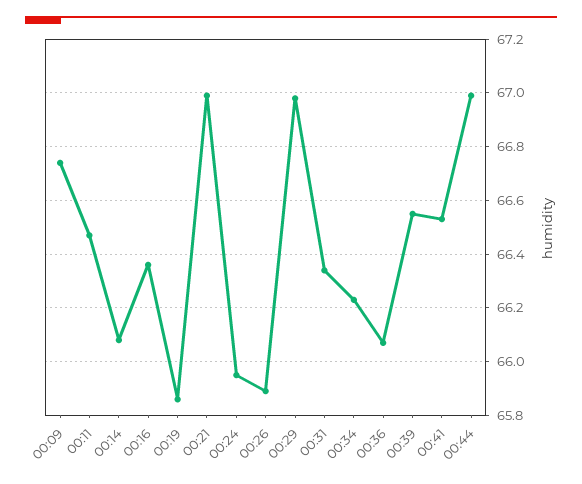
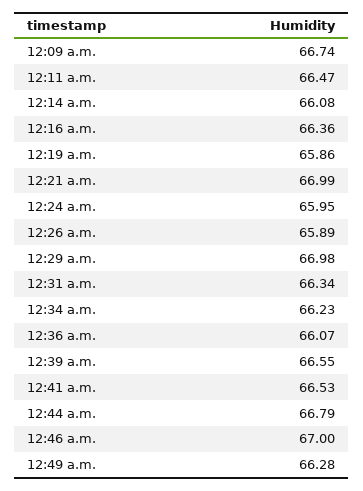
00:44: 67 -> 66.79
12:46 a.m.: none -> 67
12:49 a.m.: none -> 66.28

